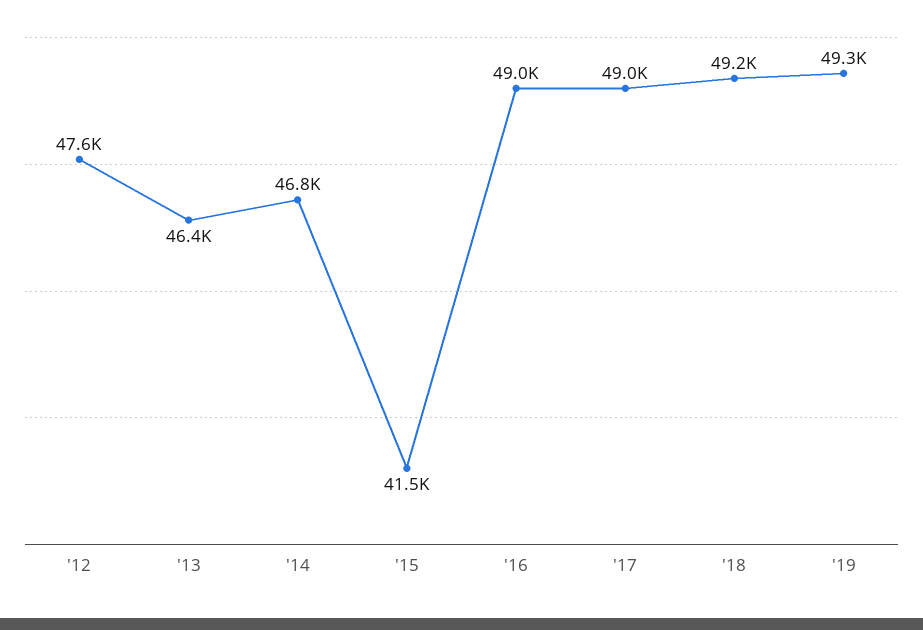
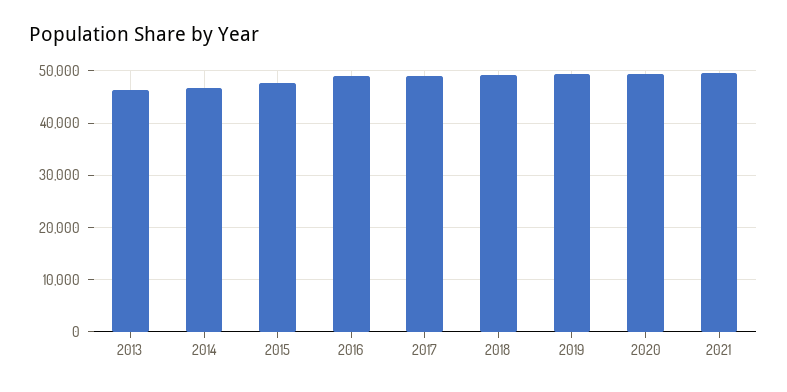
'12: 47600 -> none
'15: 41500 -> 48000
2020: none -> 50000
2021: none -> 50000

